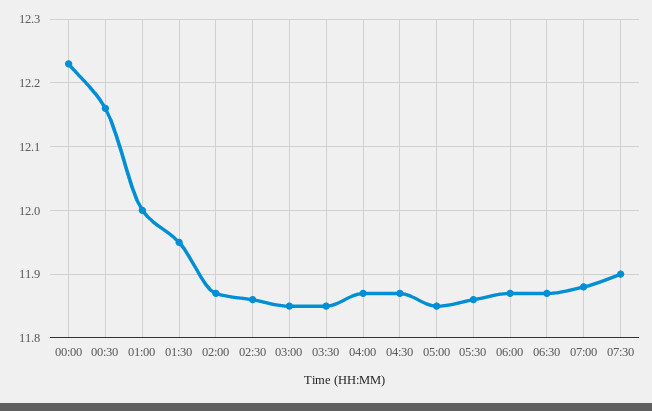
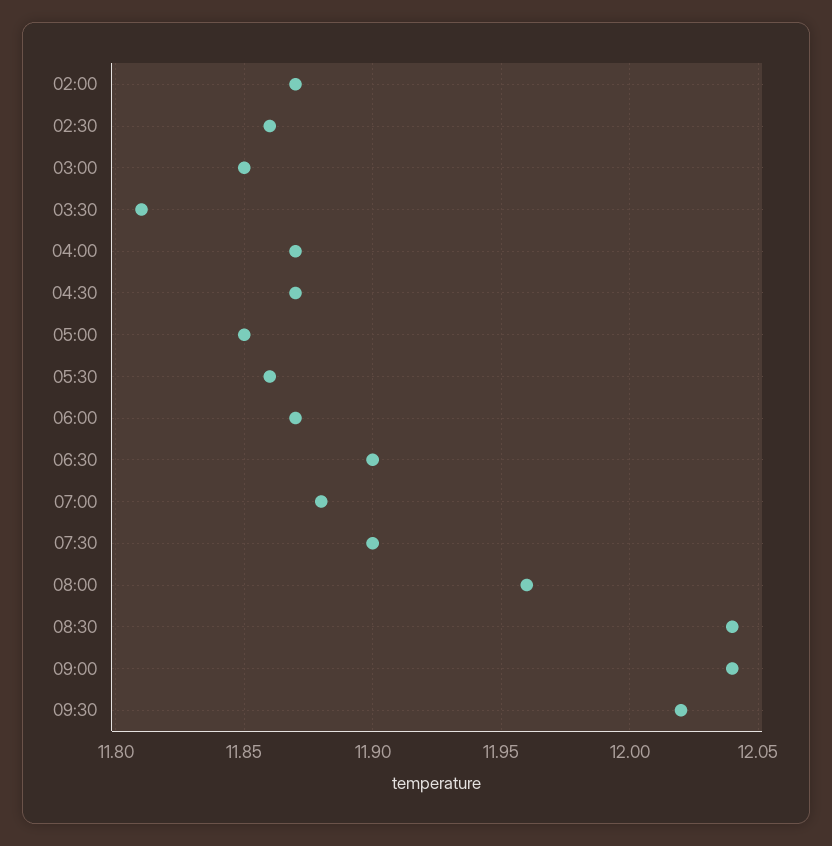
00:00: 12.23 -> none
00:30: 12.16 -> none
01:00: 12 -> none
01:30: 11.95 -> none
03:30: 11.85 -> 11.81
06:30: 11.87 -> 11.9
08:00: none -> 11.96
08:30: none -> 12.04
09:00: none -> 12.04
09:30: none -> 12.02

